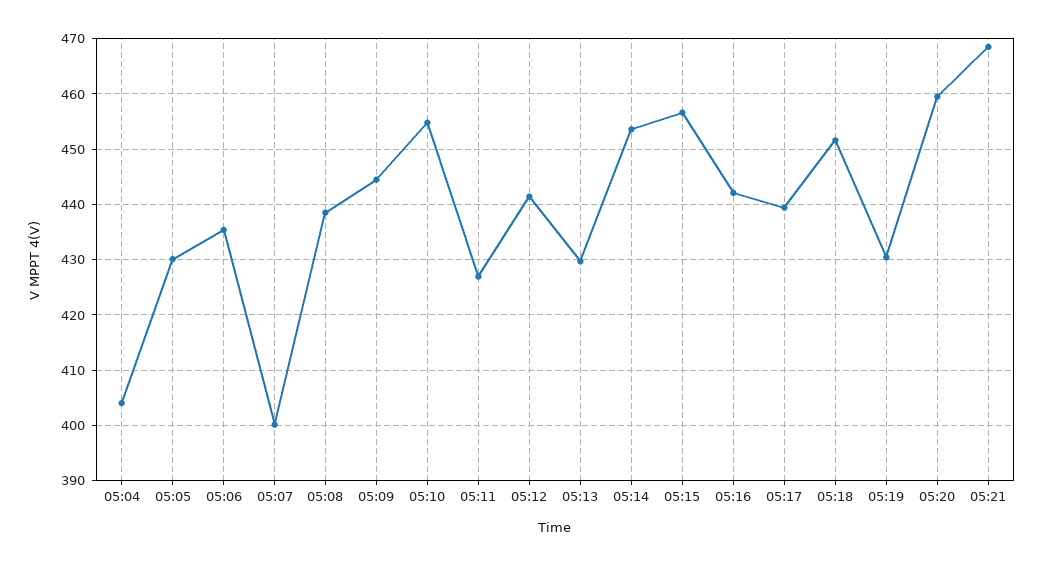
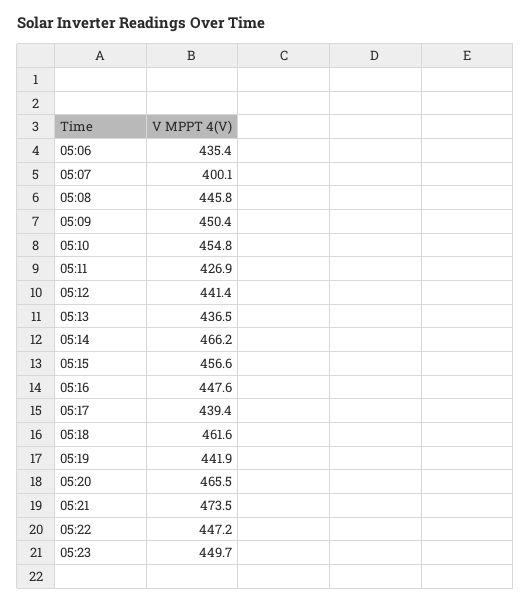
05:04: 404 -> none
05:05: 430 -> none
05:08: 438 -> 445.8
05:09: 444 -> 450.4
05:13: 430 -> 436.5
05:14: 454 -> 466.2
05:16: 442 -> 447.6
05:18: 452 -> 461.6
05:19: 430 -> 441.9
05:20: 460 -> 465.5
05:21: 468 -> 473.5
05:22: none -> 447.2
05:23: none -> 449.7

